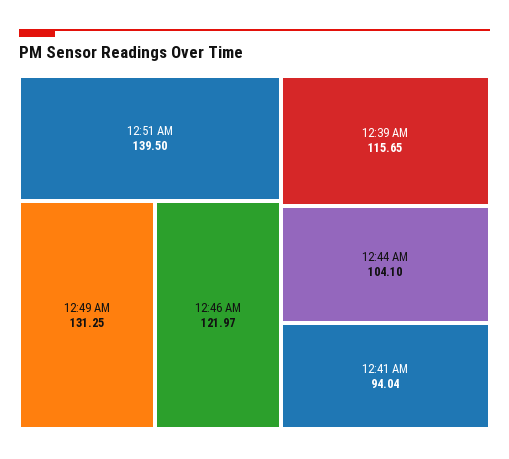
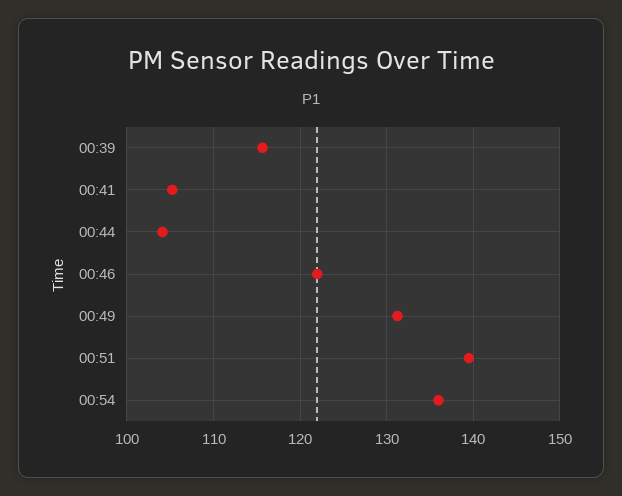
12:41 AM: 94.04 -> 105
00:54: none -> 136

